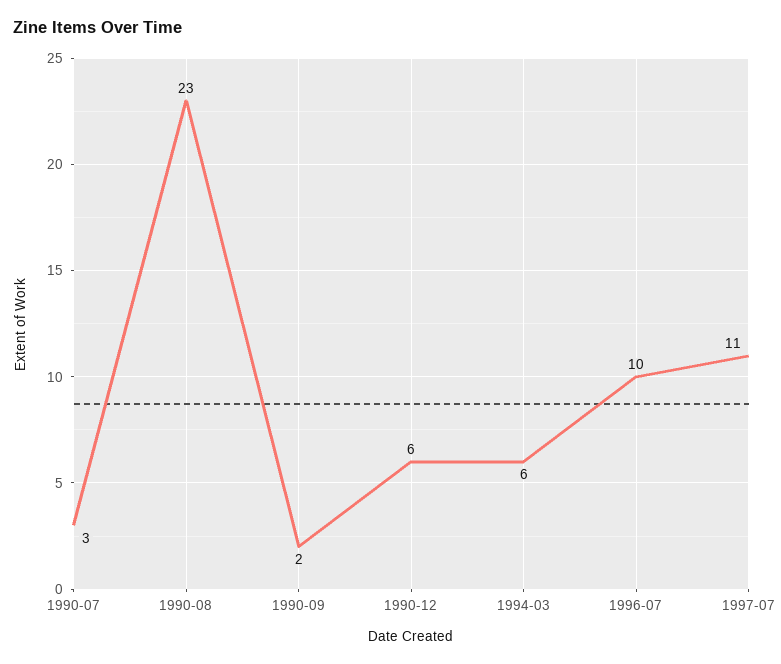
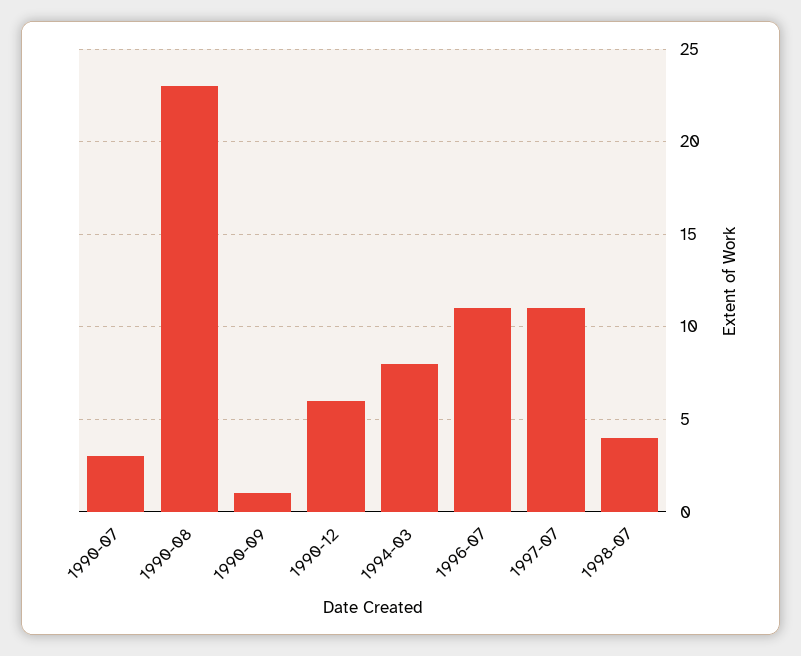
1990-09: 2 -> 1
1994-03: 6 -> 8
1996-07: 10 -> 11
1998-07: none -> 4

